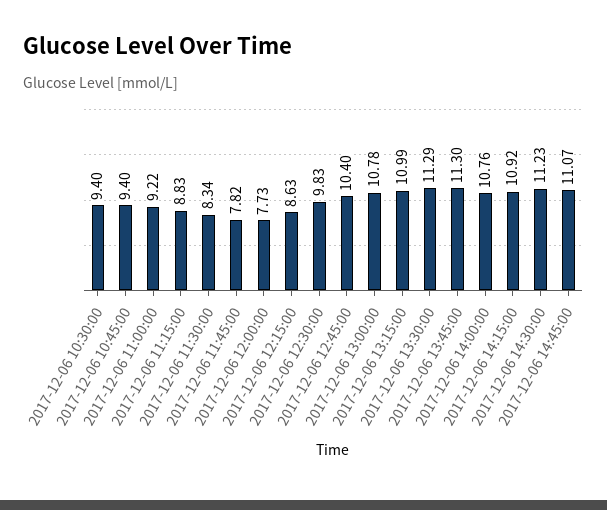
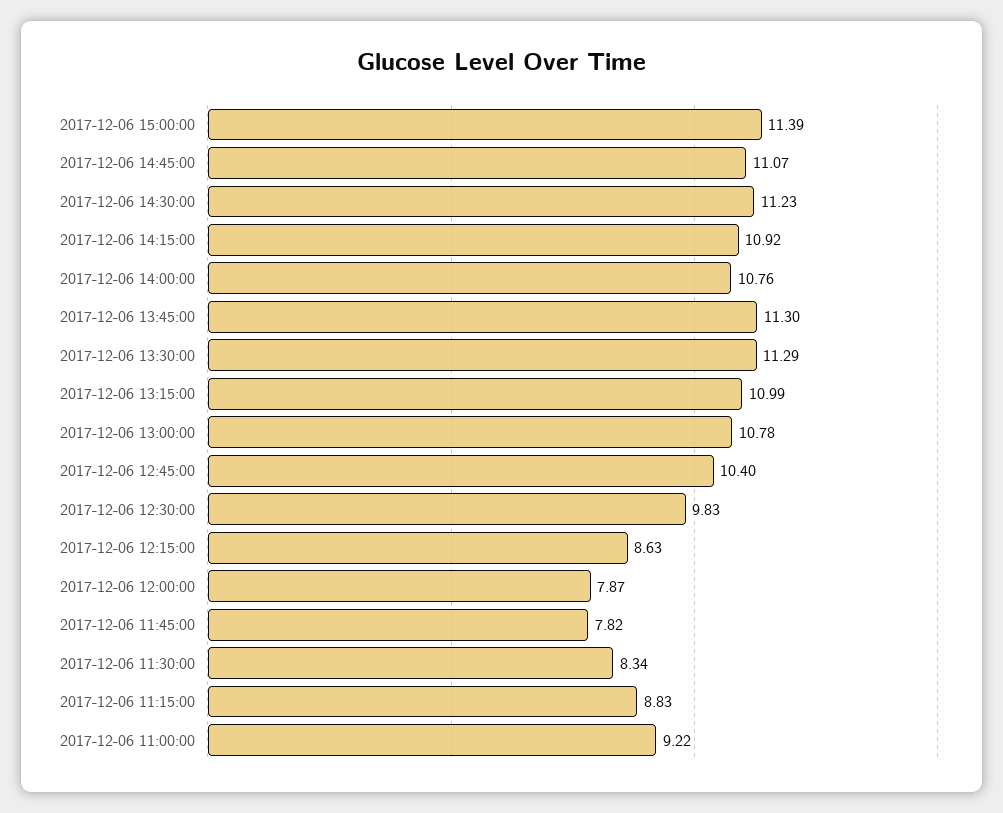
2017-12-06 10:30:00: 9.4 -> none
2017-12-06 10:45:00: 9.4 -> none
2017-12-06 12:00:00: 7.73 -> 7.87
2017-12-06 15:00:00: none -> 11.39

